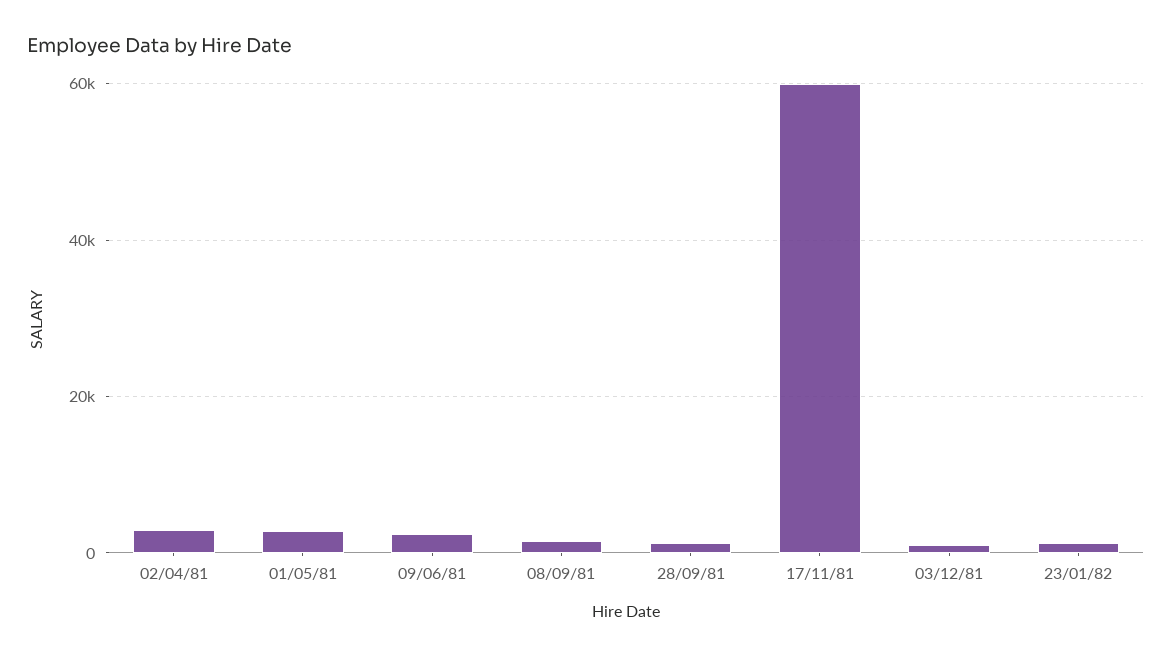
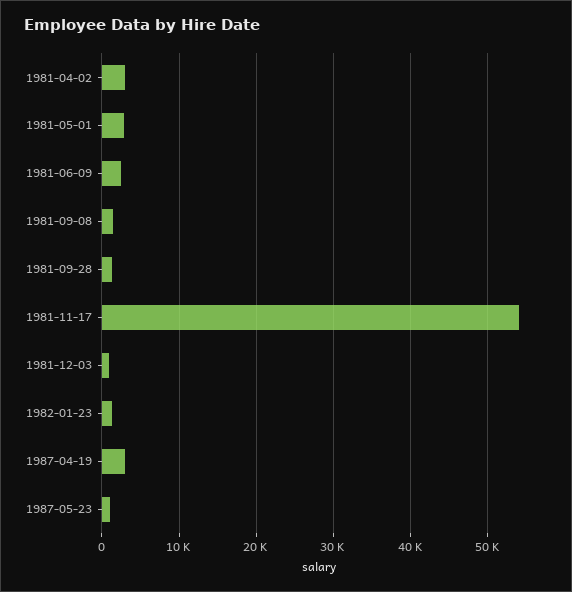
17/11/81: 60000 -> 54000
1987-04-19: none -> 3000
1987-05-23: none -> 1000

